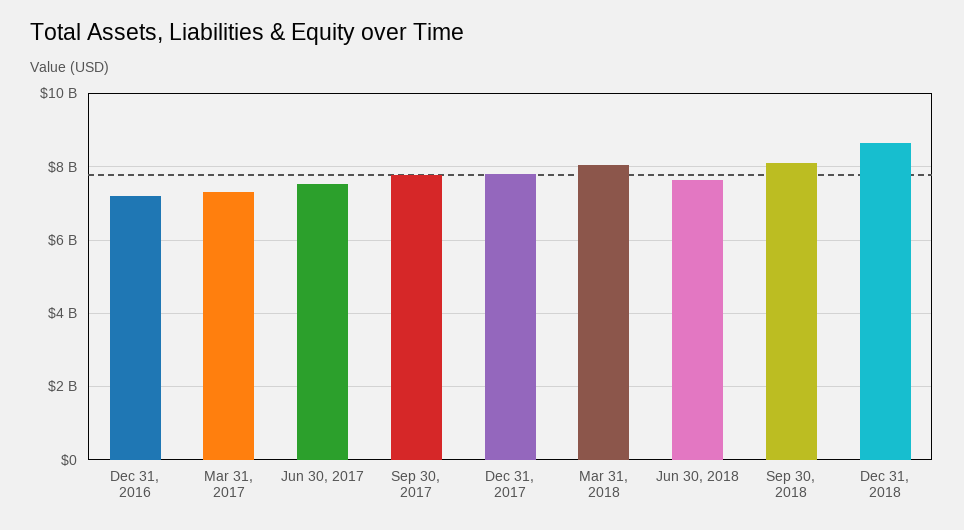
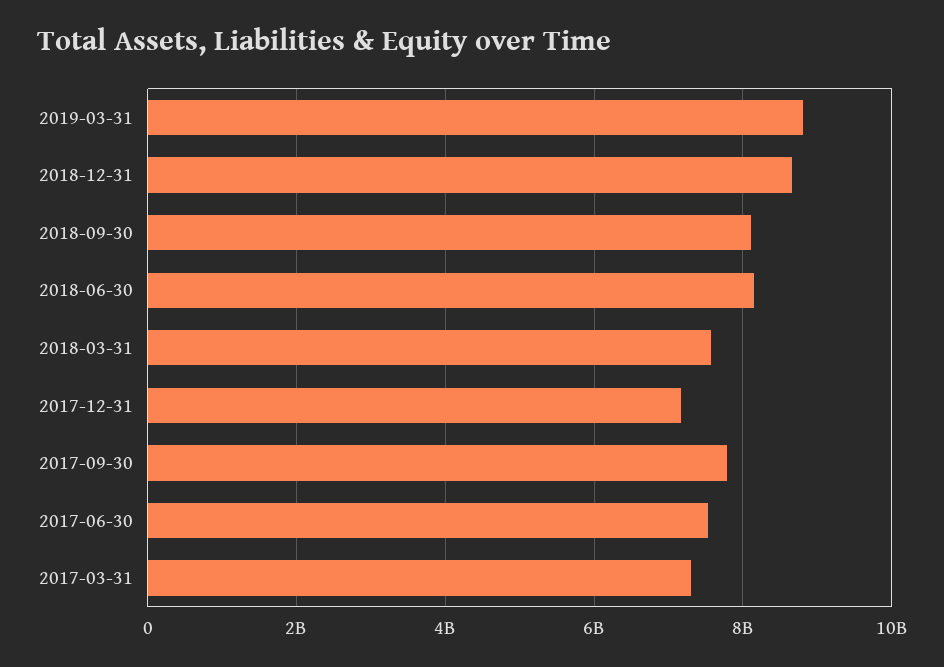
Dec 31, 2016: 7200000000 -> none
Dec 31, 2017: 7800000000 -> 7200000000
Mar 31, 2018: 8000000000 -> 7600000000
Jun 30, 2018: 7600000000 -> 8200000000
2019-03-31: none -> 8800000000

